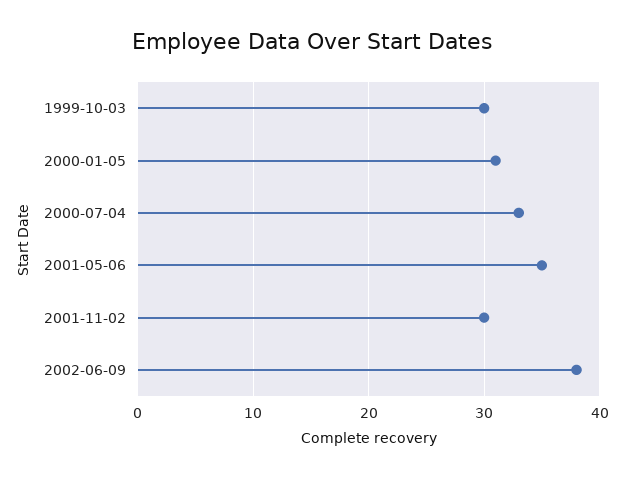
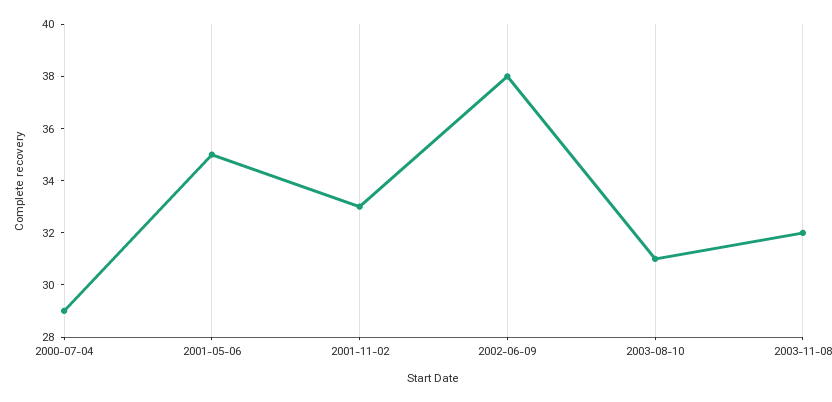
1999-10-03: 30 -> none
2000-01-05: 31 -> none
2000-07-04: 33 -> 29
2001-11-02: 30 -> 33
2003-08-10: none -> 31
2003-11-08: none -> 32

